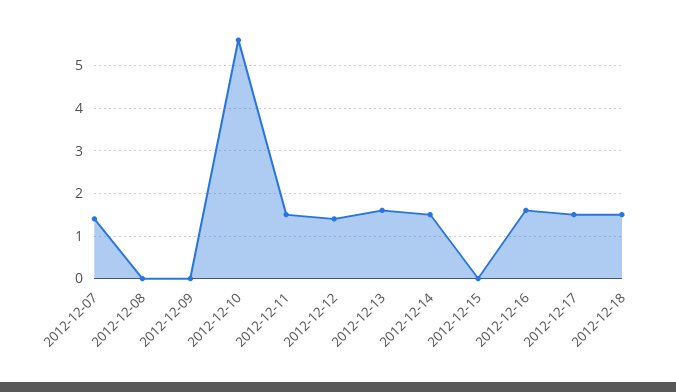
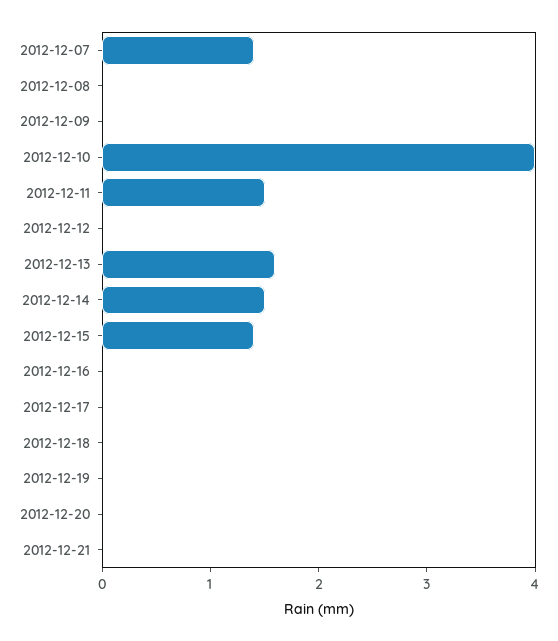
2012-12-10: 5.5 -> 4
2012-12-12: 1.5 -> 0
2012-12-15: 0 -> 1.4
2012-12-16: 1.5 -> 0
2012-12-17: 1.5 -> 0
2012-12-18: 1.5 -> 0
2012-12-19: none -> 0
2012-12-20: none -> 0
2012-12-21: none -> 0

